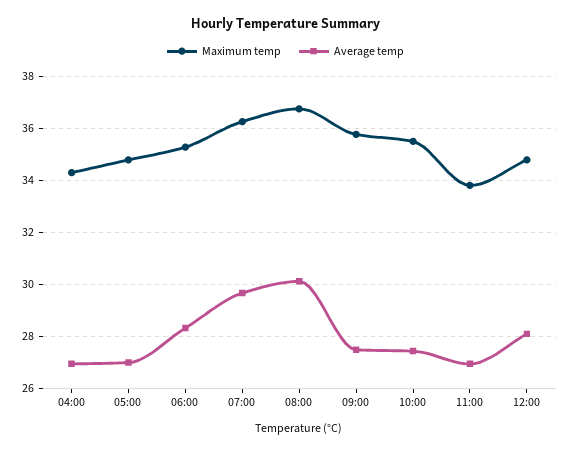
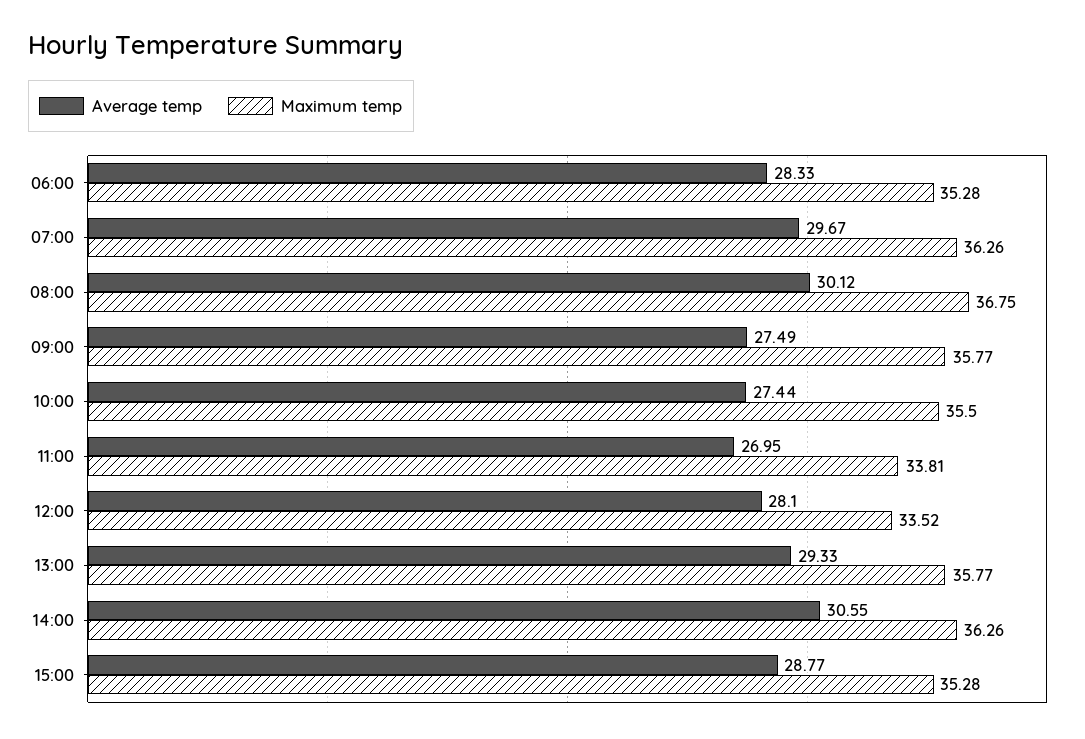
Maximum temp, 04:00: 34.25 -> none
Average temp, 04:00: 27 -> none
Maximum temp, 05:00: 34.75 -> none
Average temp, 05:00: 27 -> none
Maximum temp, 12:00: 34.75 -> 33.52
Average temp, 13:00: none -> 29.33
Maximum temp, 13:00: none -> 35.77
Average temp, 14:00: none -> 30.55
Maximum temp, 14:00: none -> 36.26
Average temp, 15:00: none -> 28.77
Maximum temp, 15:00: none -> 35.28

